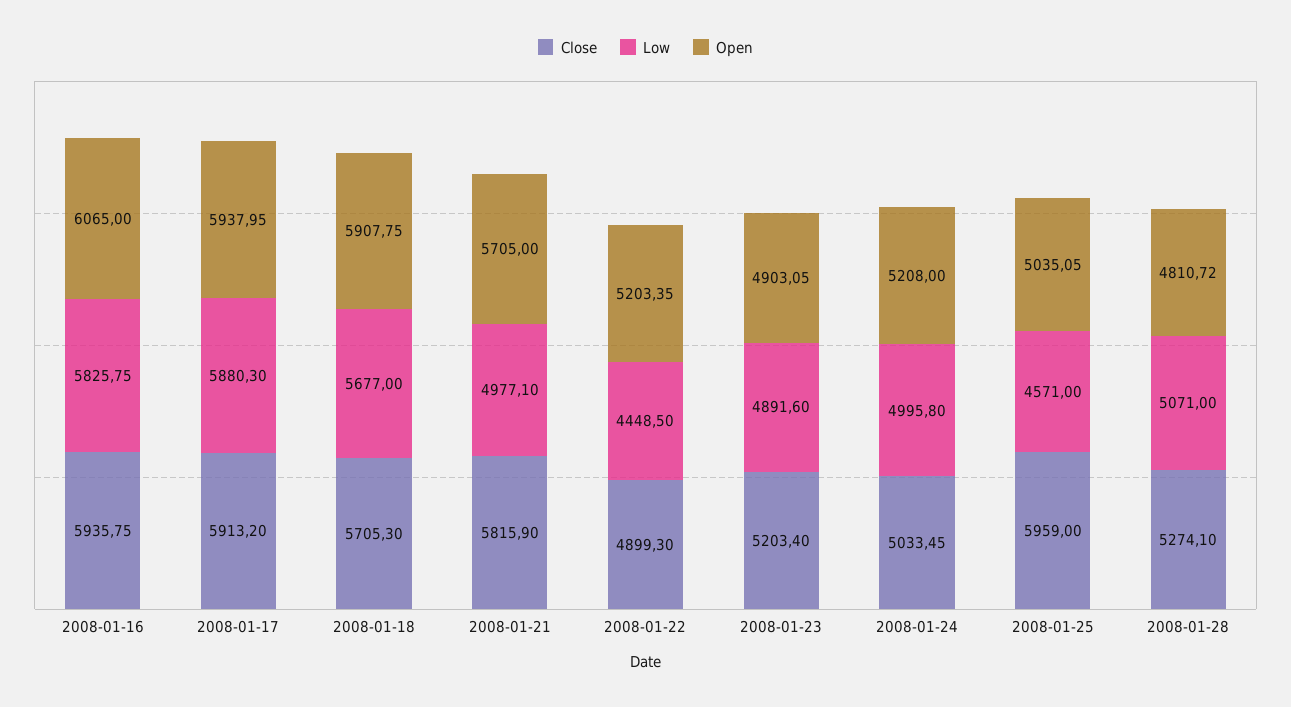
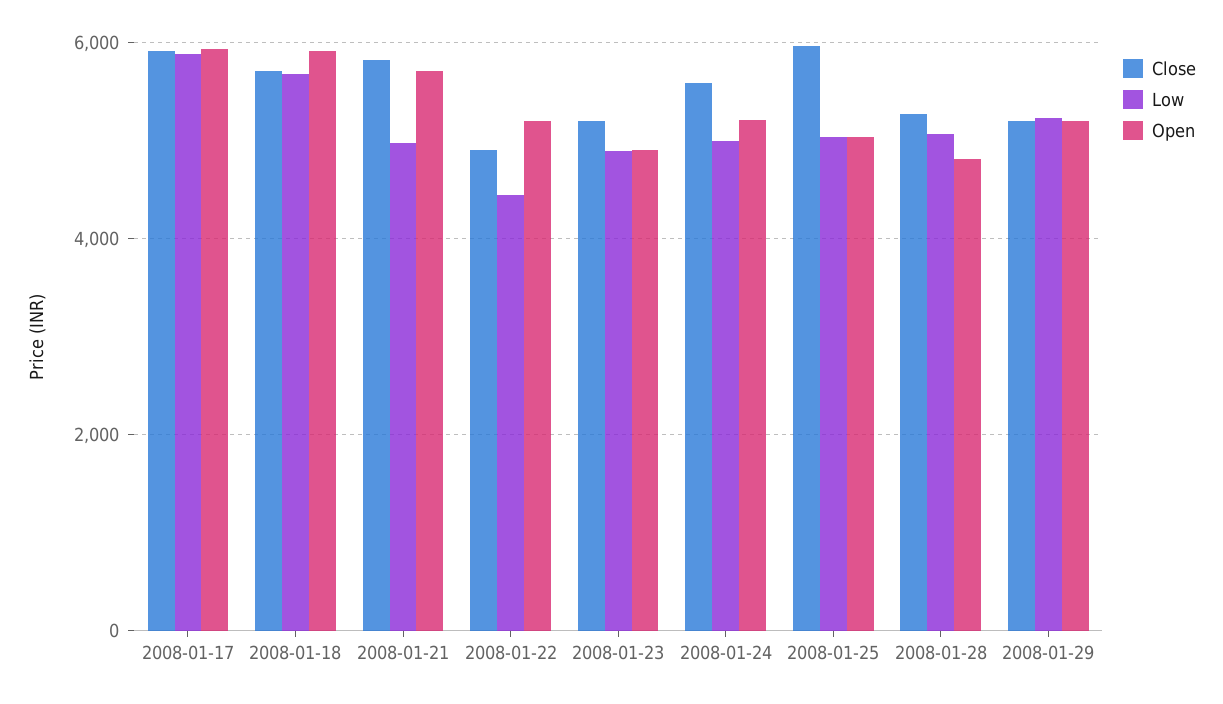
Close, 2008-01-16: 5935.75 -> none
Low, 2008-01-16: 5825.75 -> none
Open, 2008-01-16: 6065 -> none
Close, 2008-01-24: 5033.45 -> 5600
Low, 2008-01-25: 4571 -> 5000
Close, 2008-01-29: none -> 5200
Low, 2008-01-29: none -> 5200
Open, 2008-01-29: none -> 5200

